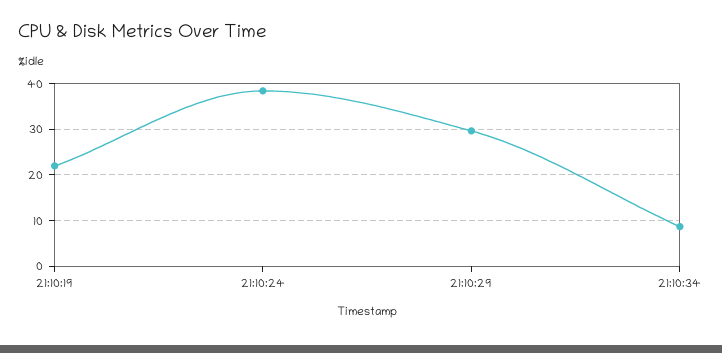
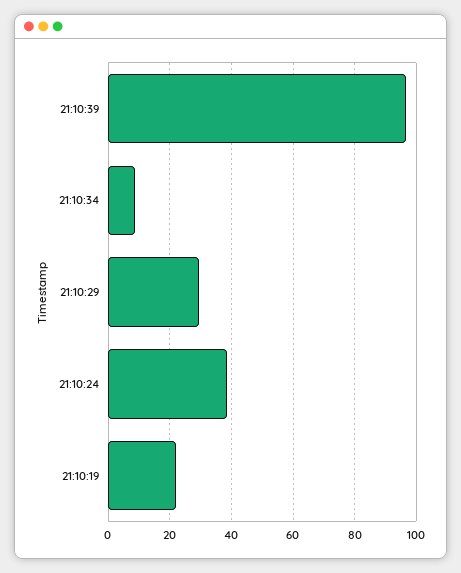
21:10:39: none -> 96

